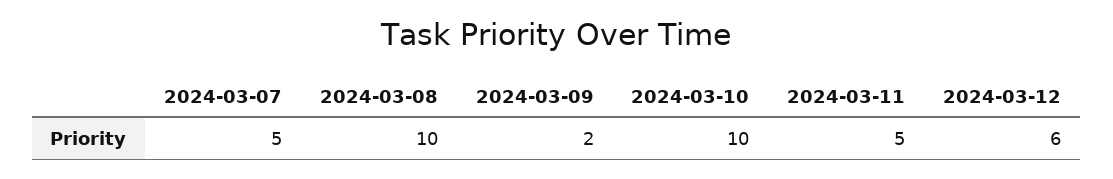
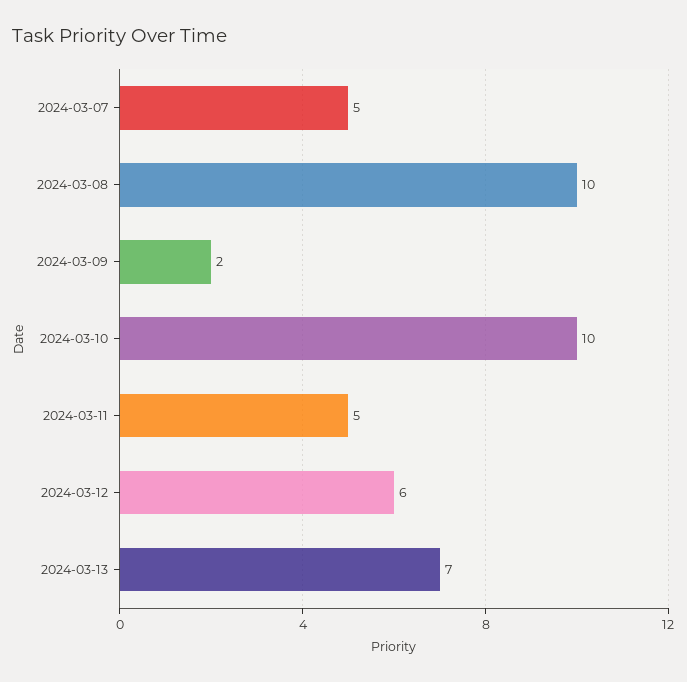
2024-03-13: none -> 7

